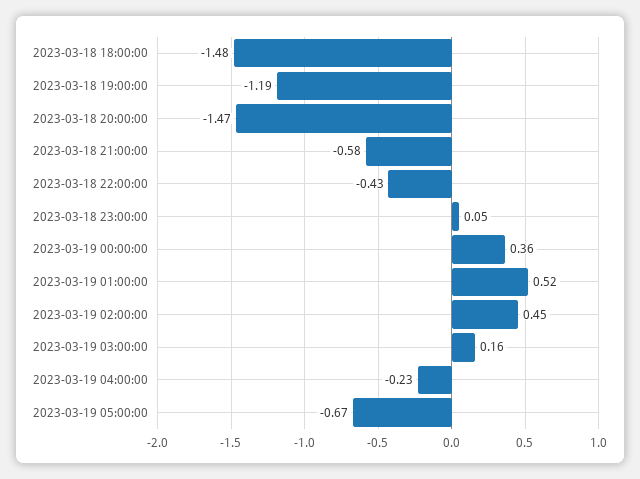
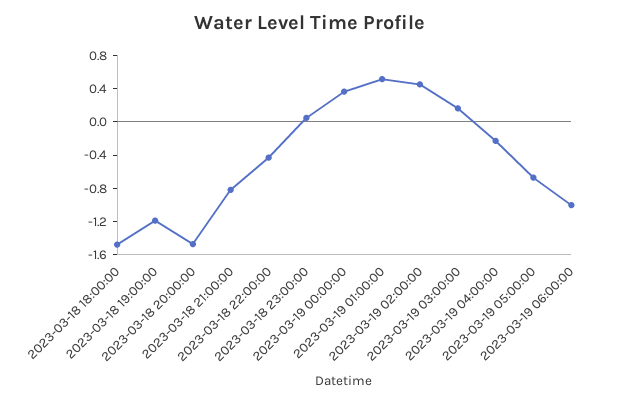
2023-03-18 21:00:00: -0.58 -> -0.8
2023-03-19 06:00:00: none -> -1

